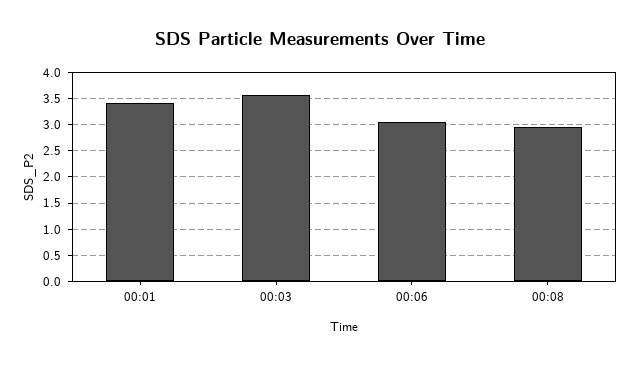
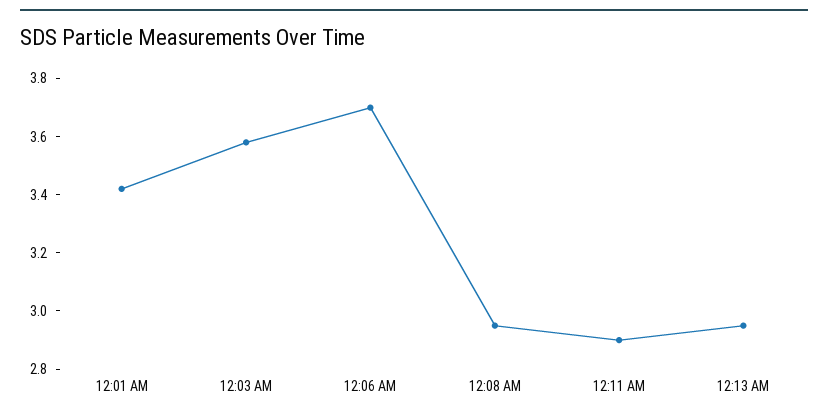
00:06: 3 -> 3.7
12:11 AM: none -> 2.9
12:13 AM: none -> 2.95

